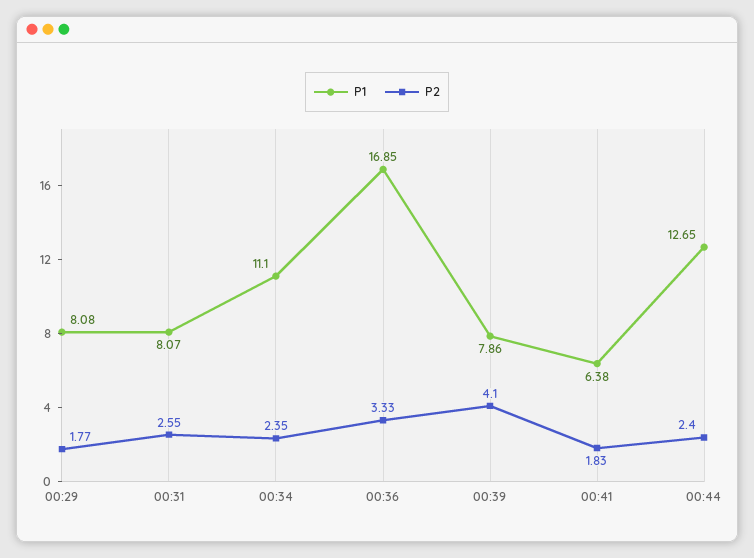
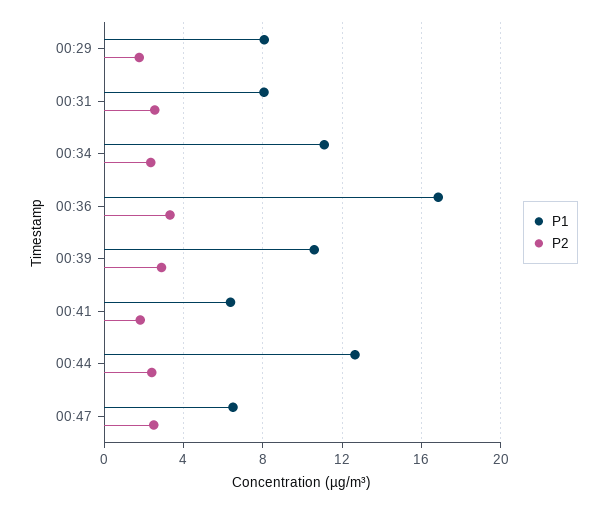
P1, 00:39: 7.86 -> 10.5
P2, 00:39: 4.1 -> 3
P1, 00:47: none -> 6.5
P2, 00:47: none -> 2.5

